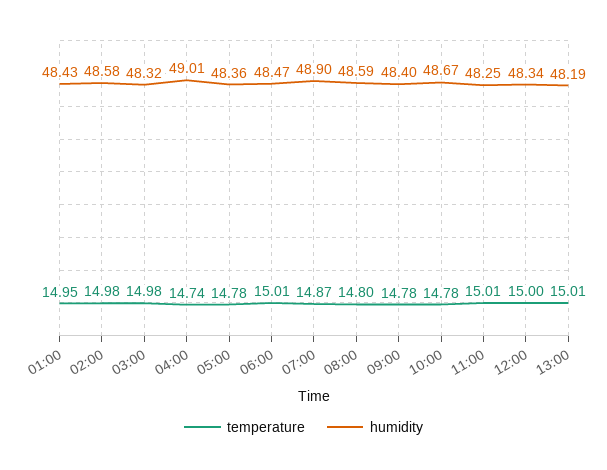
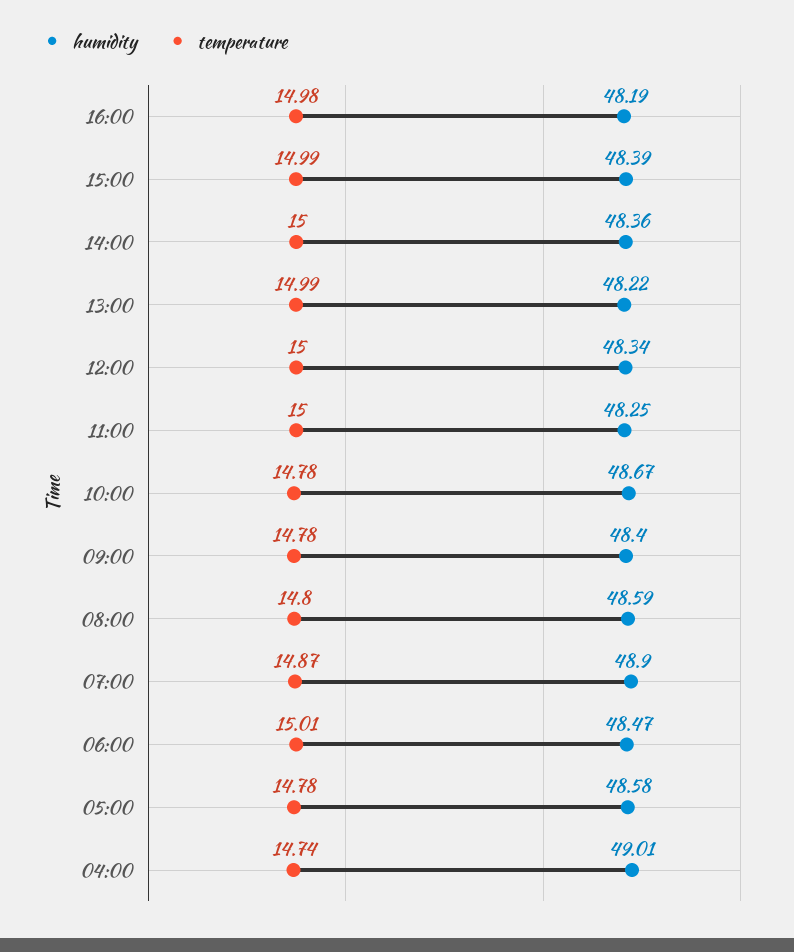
temperature, 01:00: 14.95 -> none
humidity, 01:00: 48.43 -> none
temperature, 02:00: 14.98 -> none
humidity, 02:00: 48.58 -> none
temperature, 03:00: 14.98 -> none
humidity, 03:00: 48.32 -> none
humidity, 05:00: 48.36 -> 48.58
temperature, 11:00: 15.01 -> 15
temperature, 13:00: 15.01 -> 14.99
humidity, 13:00: 48.19 -> 48.22
humidity, 16:00: none -> 48.19
temperature, 16:00: none -> 14.98
humidity, 15:00: none -> 48.39
temperature, 15:00: none -> 14.99
humidity, 14:00: none -> 48.36
temperature, 14:00: none -> 15

